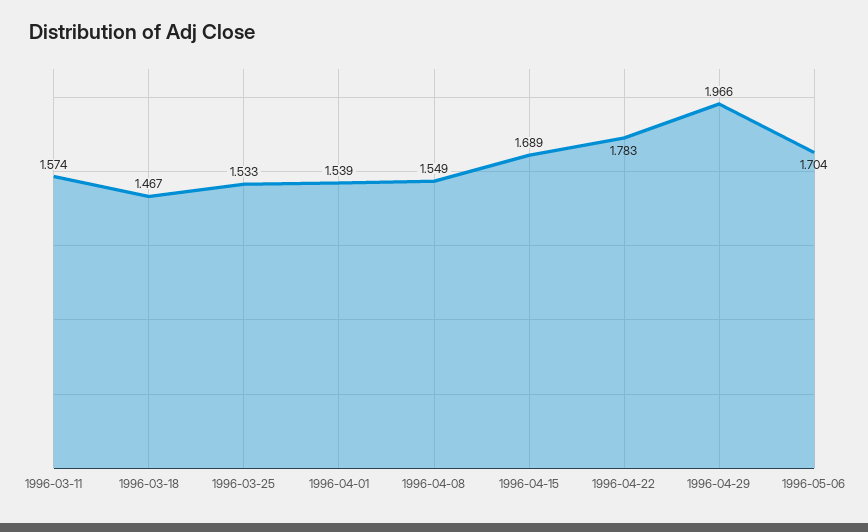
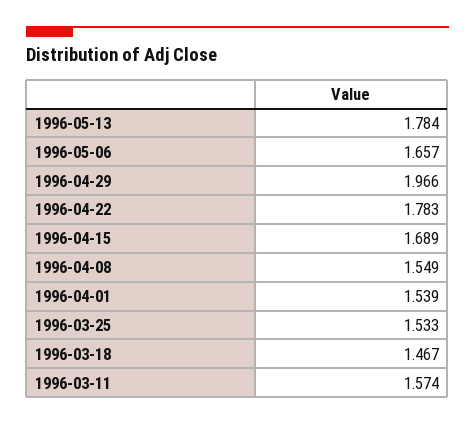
1996-05-06: 1.704 -> 1.657
1996-05-13: none -> 1.784

